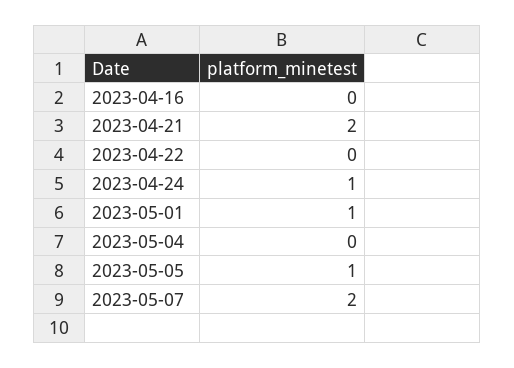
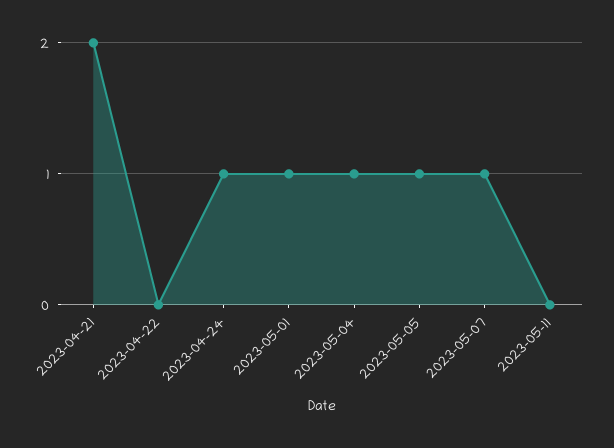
2023-04-16: 0 -> none
2023-05-04: 0 -> 1
2023-05-07: 2 -> 1
2023-05-11: none -> 0

